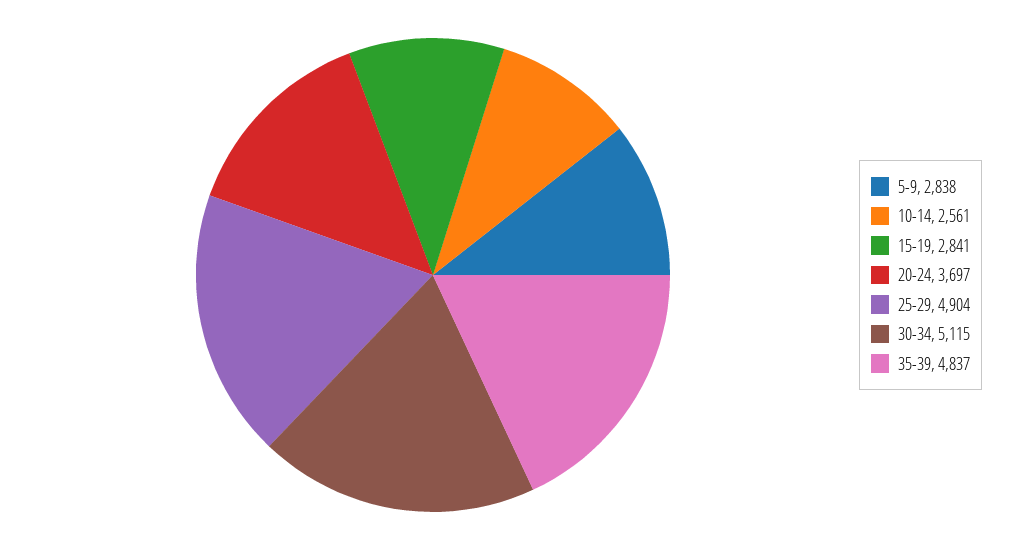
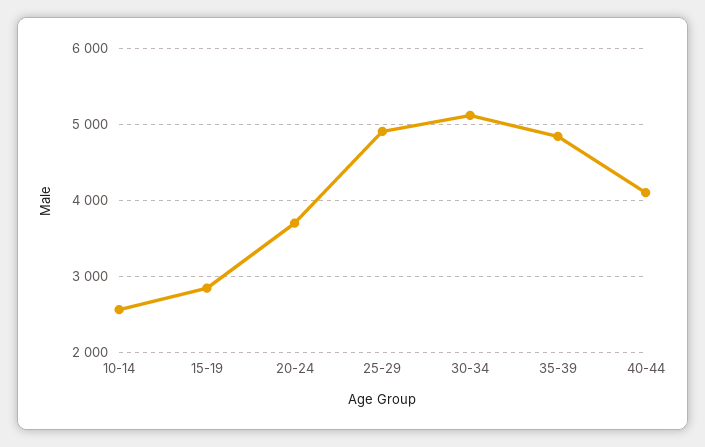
5-9: 2838 -> none
40-44: none -> 4100

